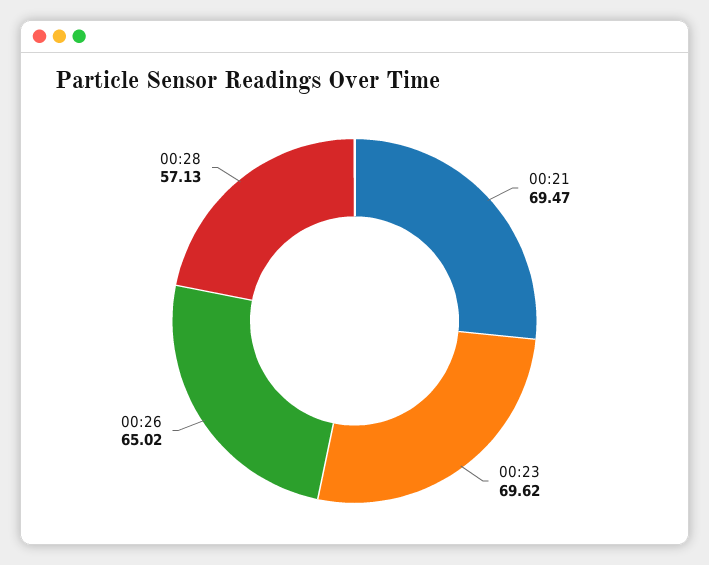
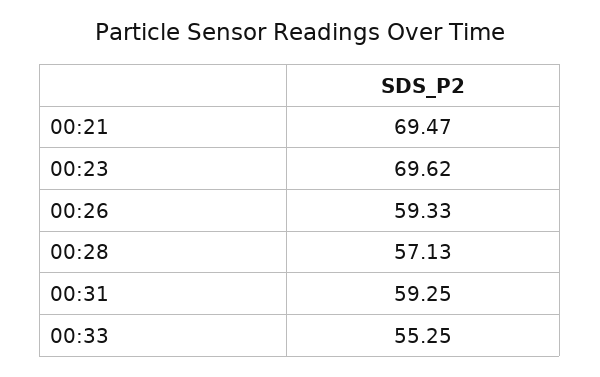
00:26: 65.02 -> 59.33
00:31: none -> 59.25
00:33: none -> 55.25

